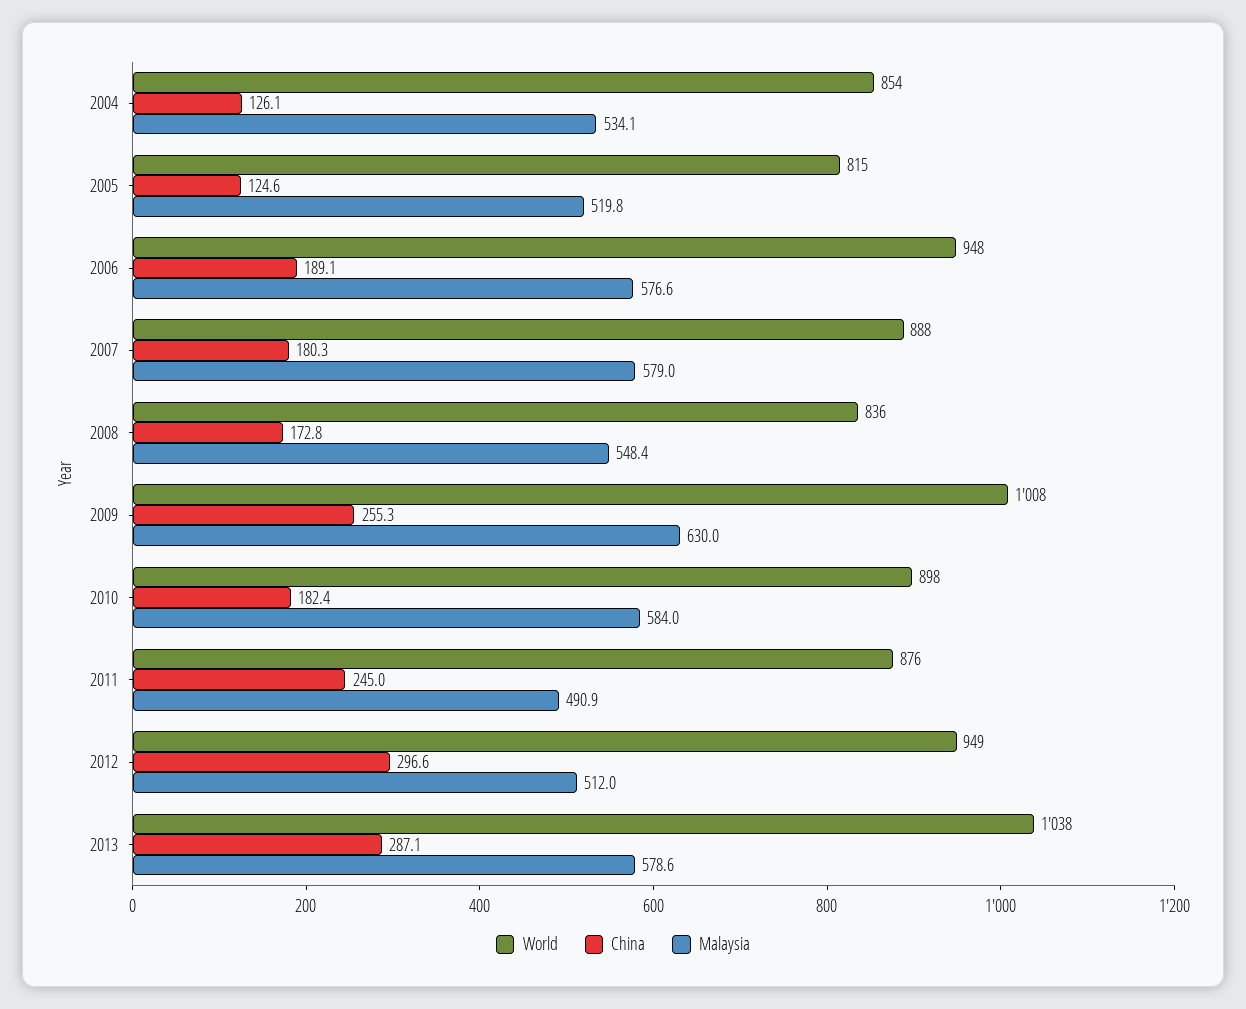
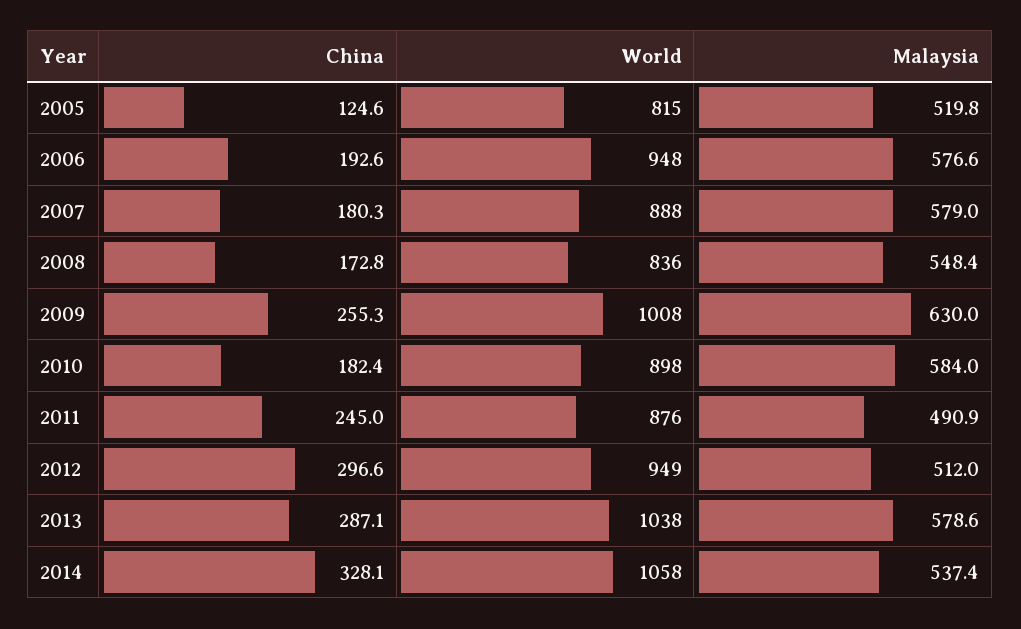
World, 2004: 854 -> none
China, 2004: 126.1 -> none
Malaysia, 2004: 534.1 -> none
China, 2006: 189.1 -> 192.6
China, 2014: none -> 328.1
World, 2014: none -> 1058
Malaysia, 2014: none -> 537.4

